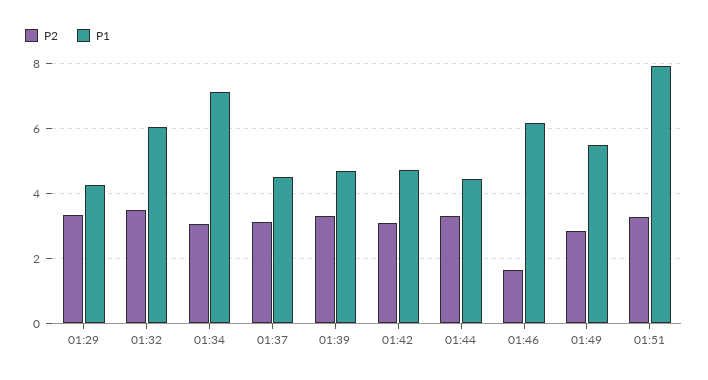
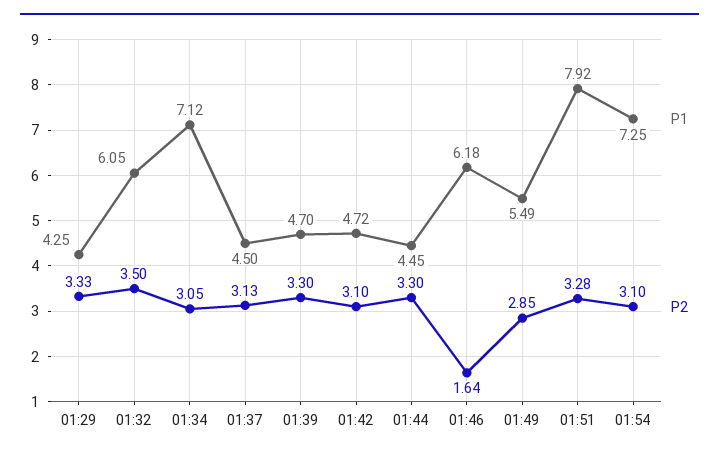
P1, 01:54: none -> 7.25
P2, 01:54: none -> 3.1

